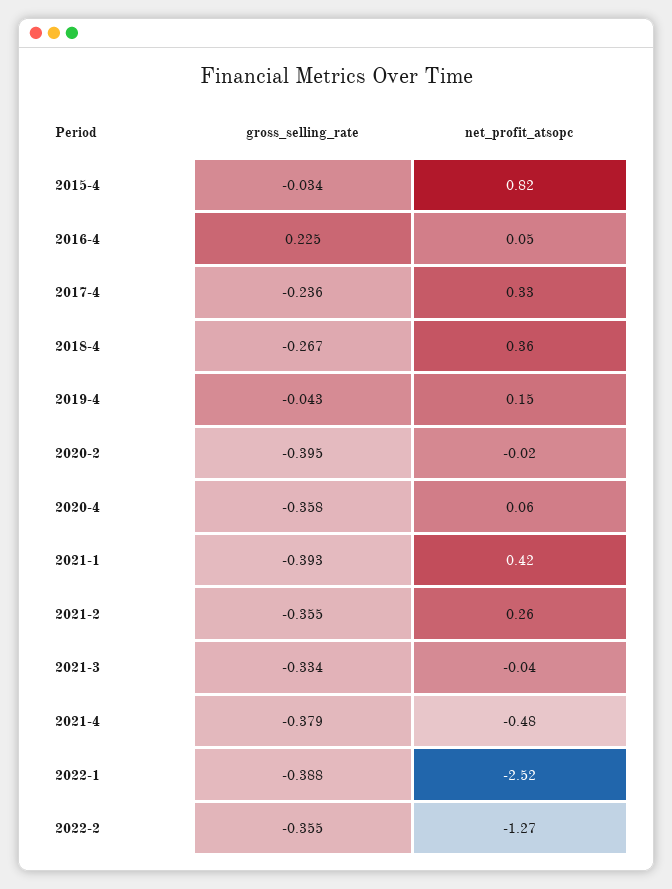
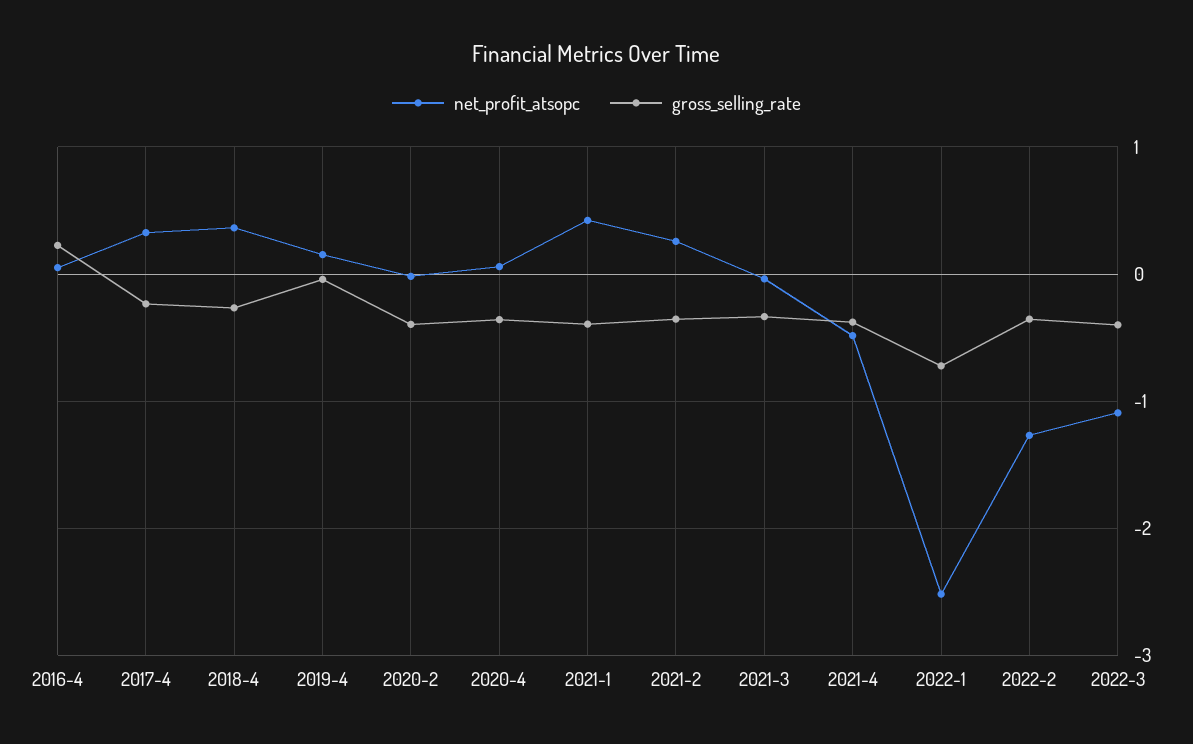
gross_selling_rate, 2015-4: -0.034 -> none
net_profit_atsopc, 2015-4: 0.82 -> none
gross_selling_rate, 2022-1: -0.388 -> -0.7
net_profit_atsopc, 2022-3: none -> -1.1
gross_selling_rate, 2022-3: none -> -0.4

